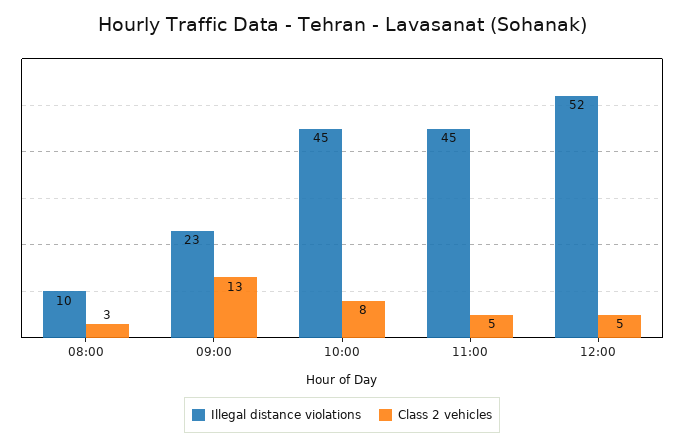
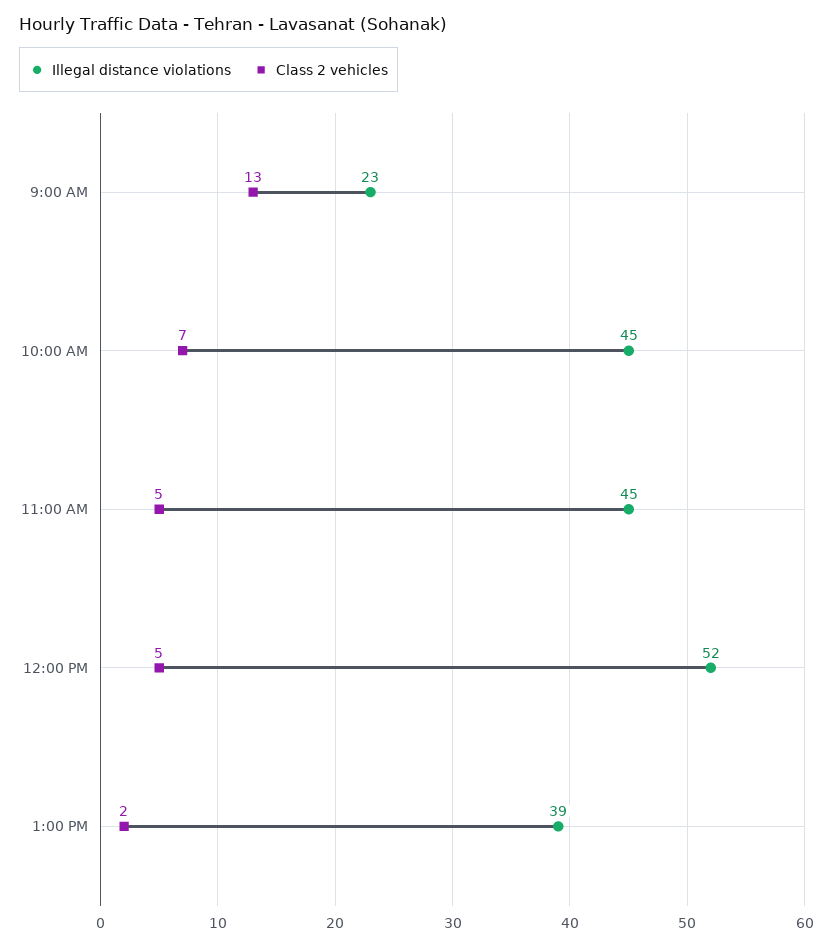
Illegal distance violations, 08:00: 10 -> none
Class 2 vehicles, 08:00: 3 -> none
Class 2 vehicles, 10:00: 8 -> 7
Illegal distance violations, 1:00 PM: none -> 39
Class 2 vehicles, 1:00 PM: none -> 2

